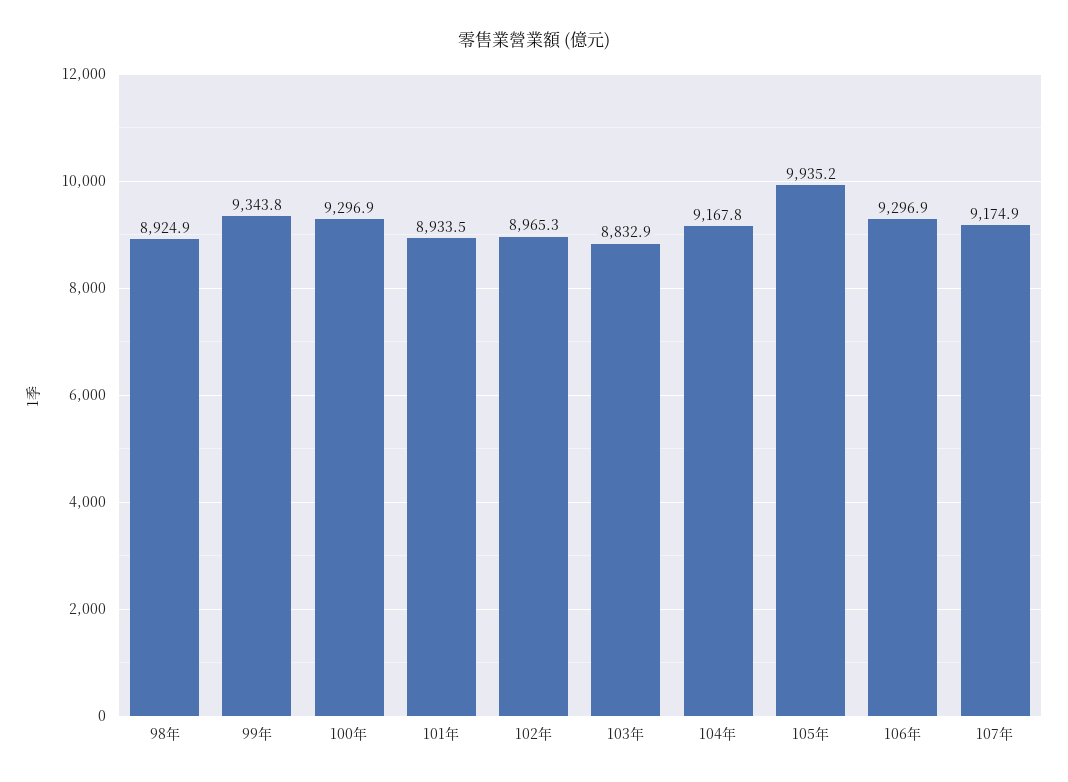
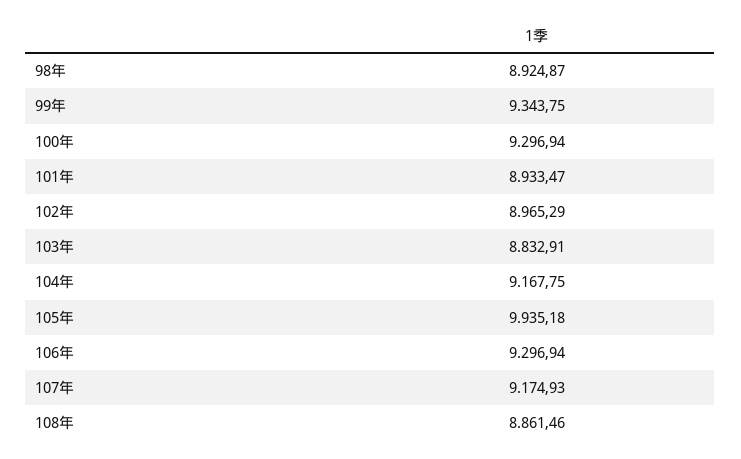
108年: none -> 8861.46

